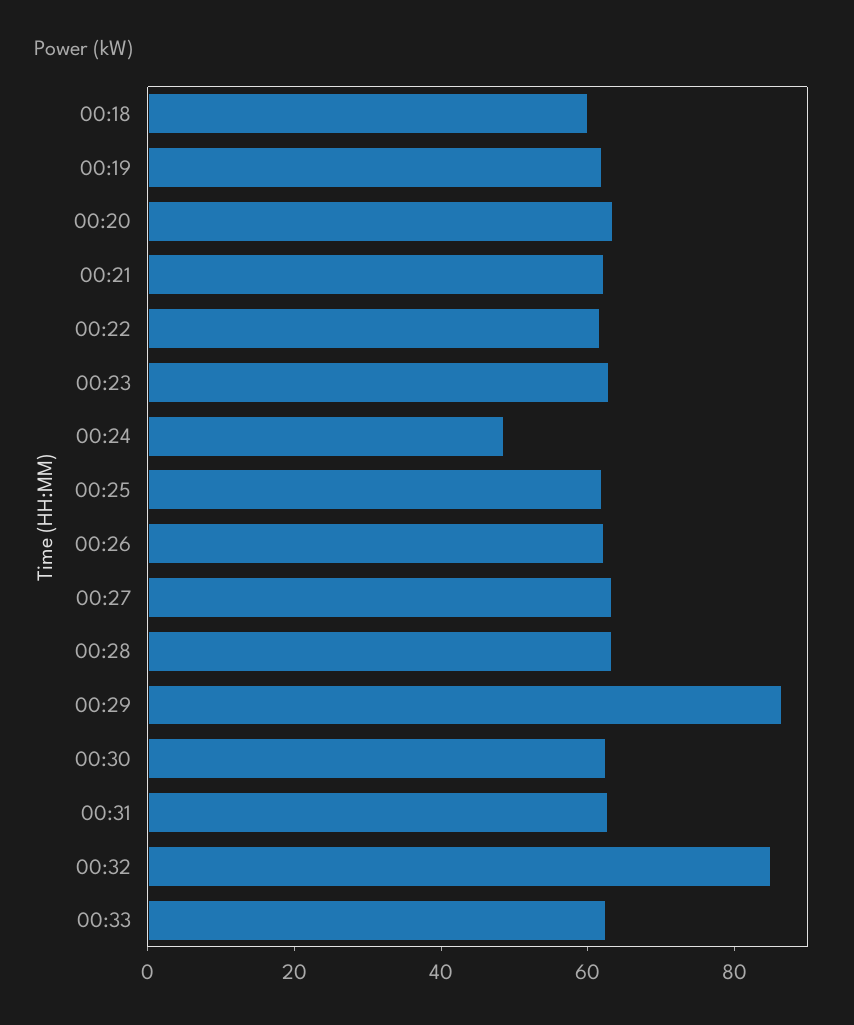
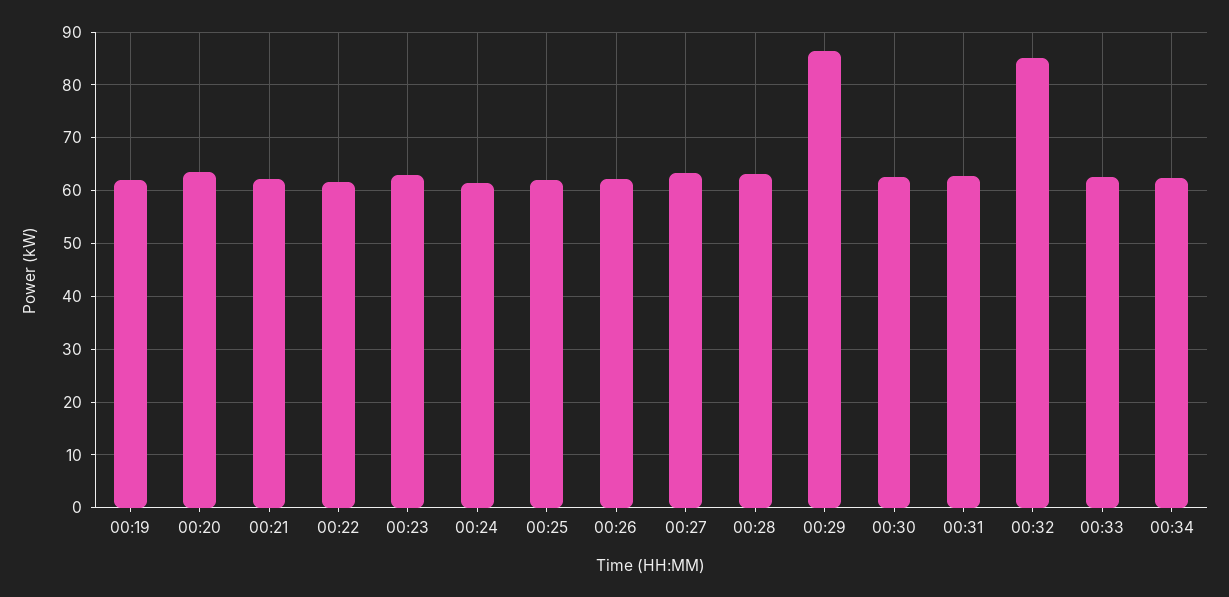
00:18: 60 -> none
00:24: 50 -> 62
00:34: none -> 62

